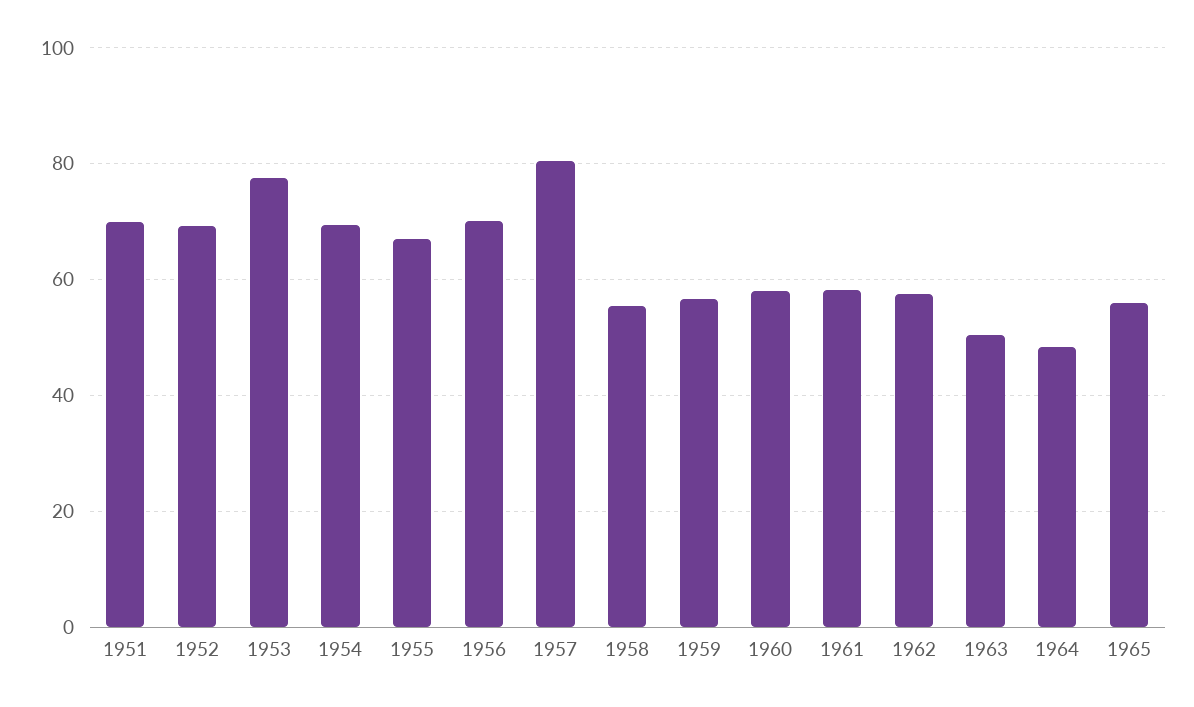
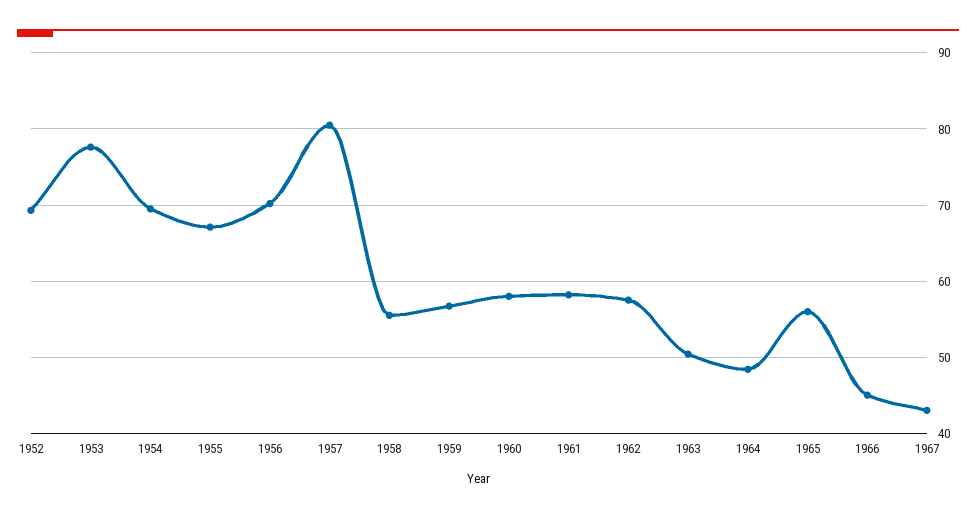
1951: 70 -> none
1966: none -> 45
1967: none -> 43

